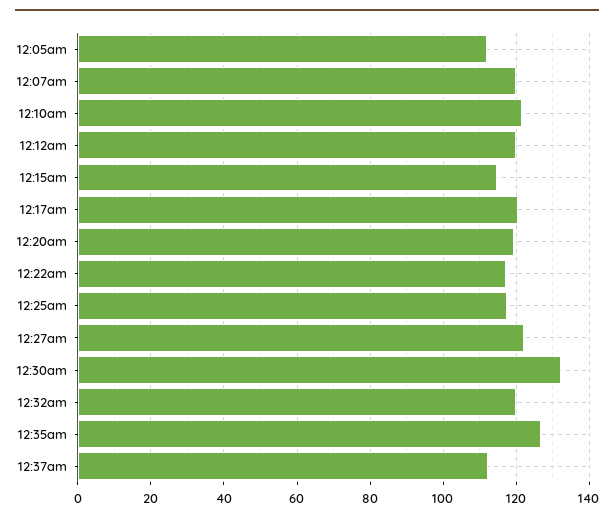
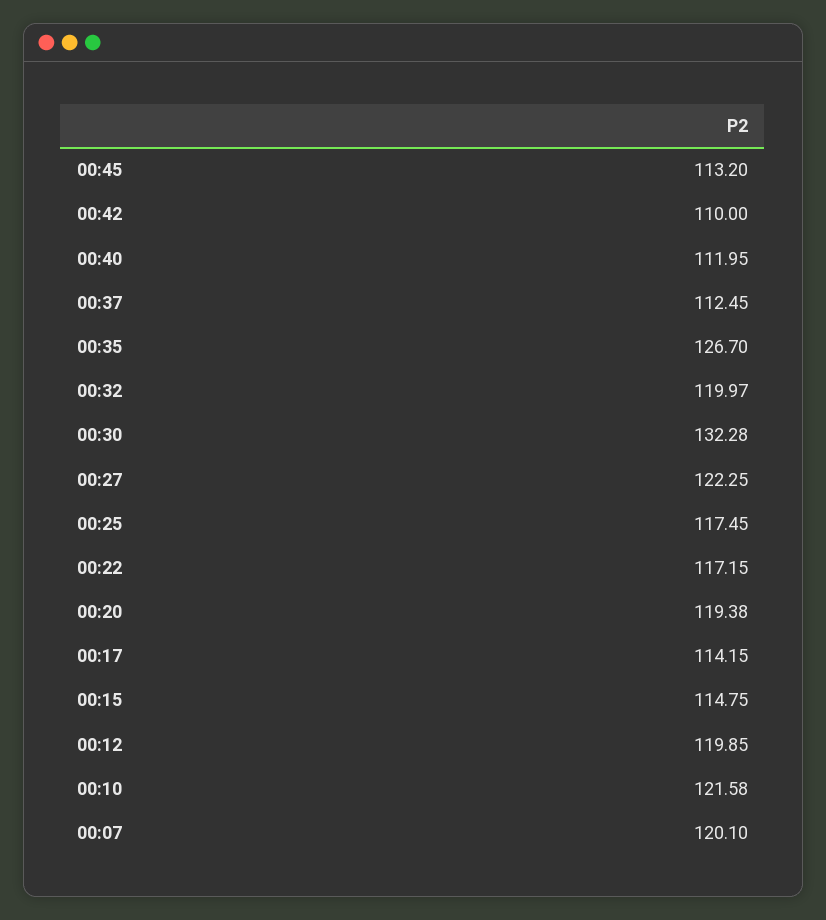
12:05am: 112 -> none
12:17am: 120 -> 114.15
00:45: none -> 113.2
00:42: none -> 110
00:40: none -> 111.95

